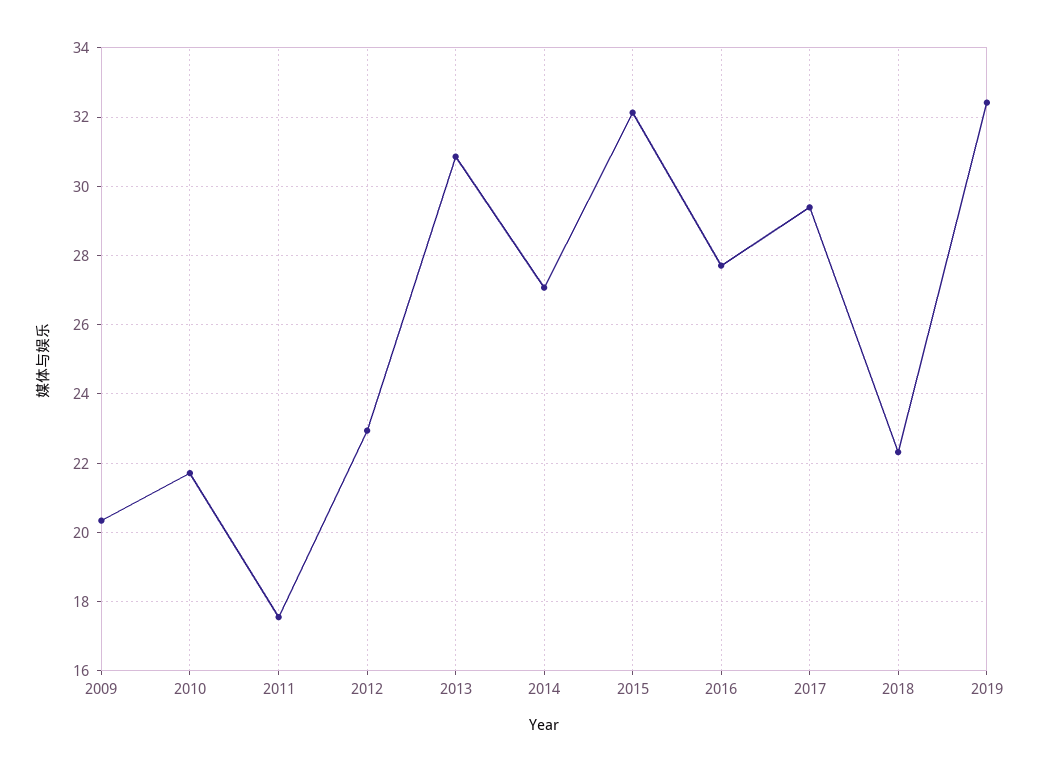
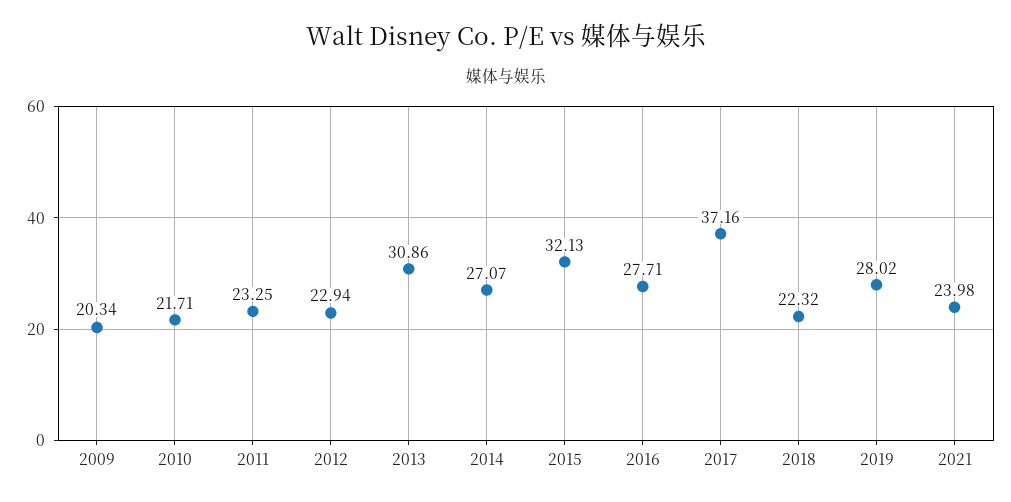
2011: 17.6 -> 23.25
2017: 29.4 -> 37.16
2019: 32.4 -> 28.02
2021: none -> 23.98

